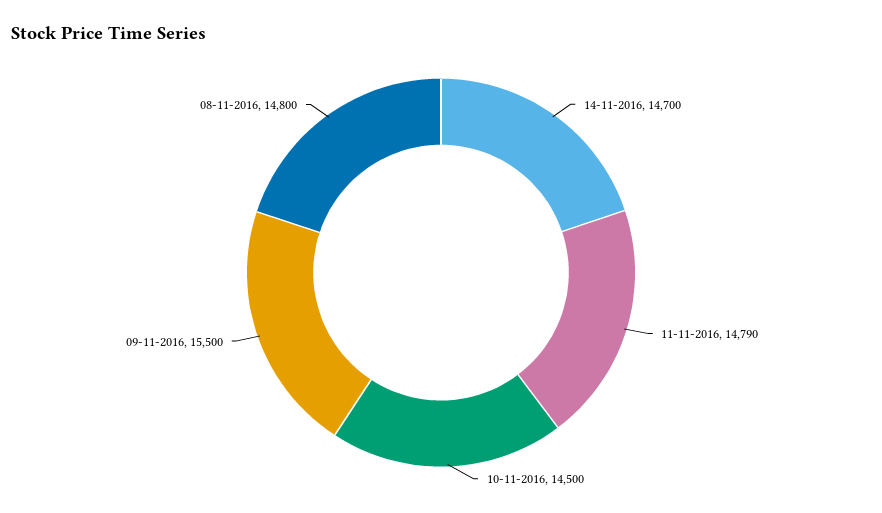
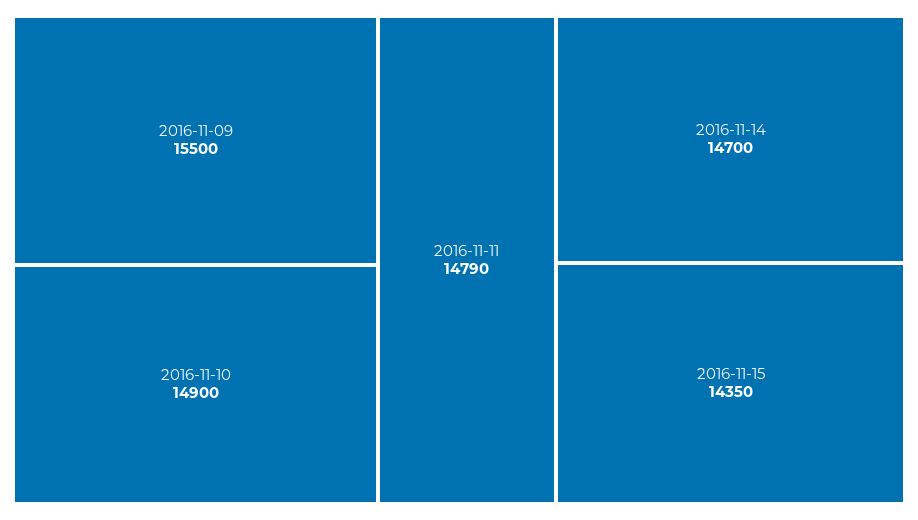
10-11-2016: 14500 -> 14900
08-11-2016: 14800 -> none
2016-11-15: none -> 14350

